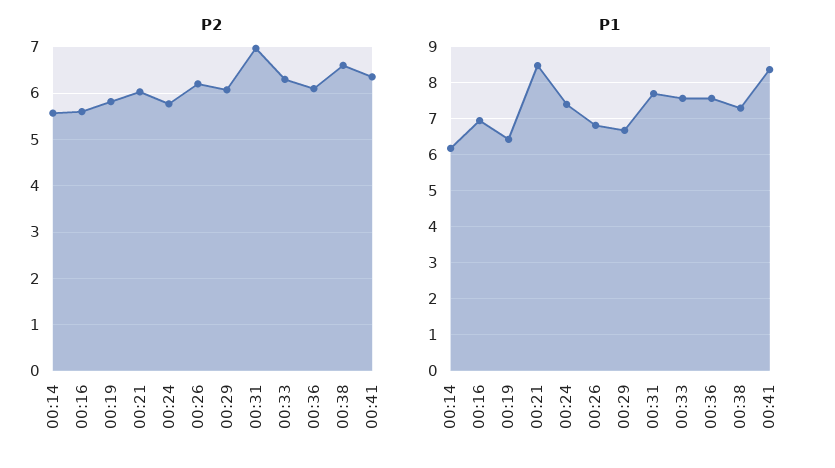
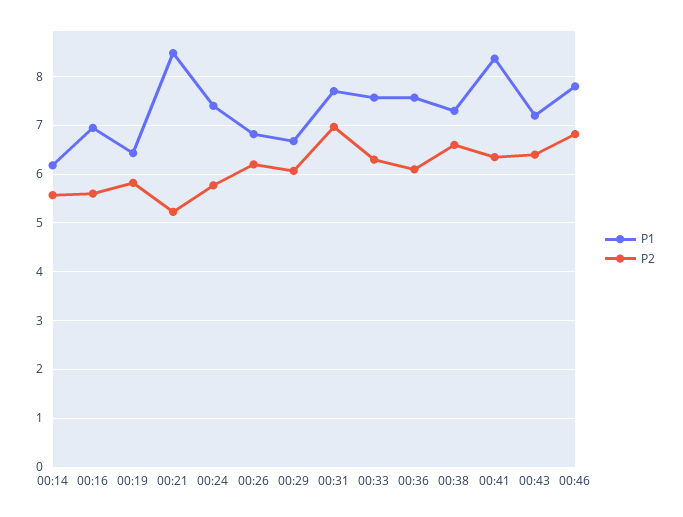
P2, 00:21: 6 -> 5.2
P1, 00:43: none -> 7.2
P2, 00:43: none -> 6.4
P1, 00:46: none -> 7.8
P2, 00:46: none -> 6.8

